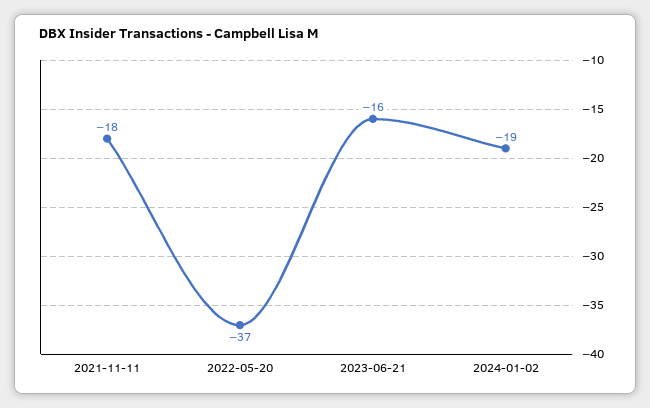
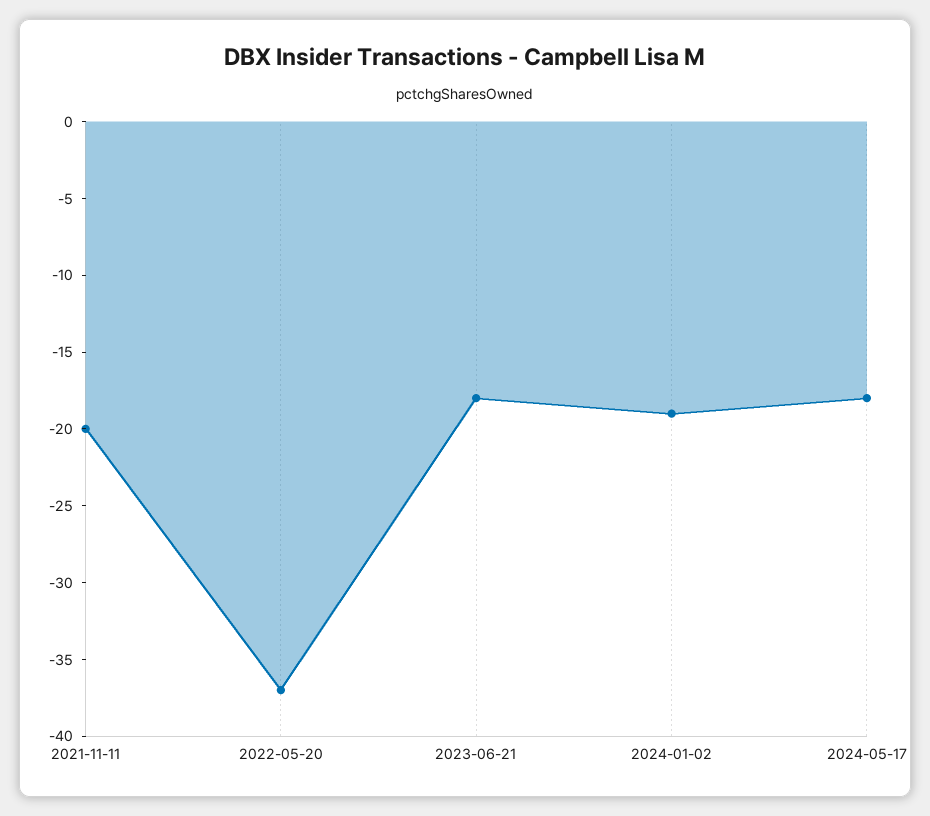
2021-11-11: -18 -> -20
2023-06-21: -16 -> -18
2024-05-17: none -> -18

